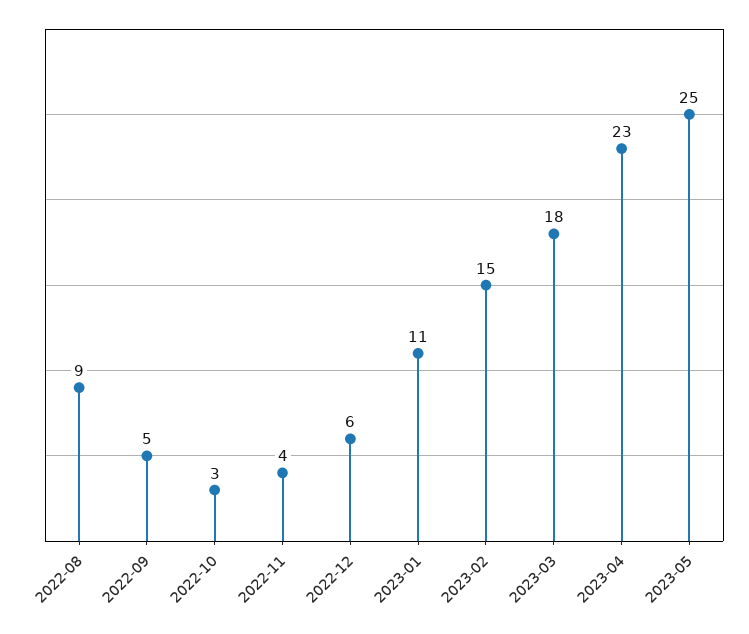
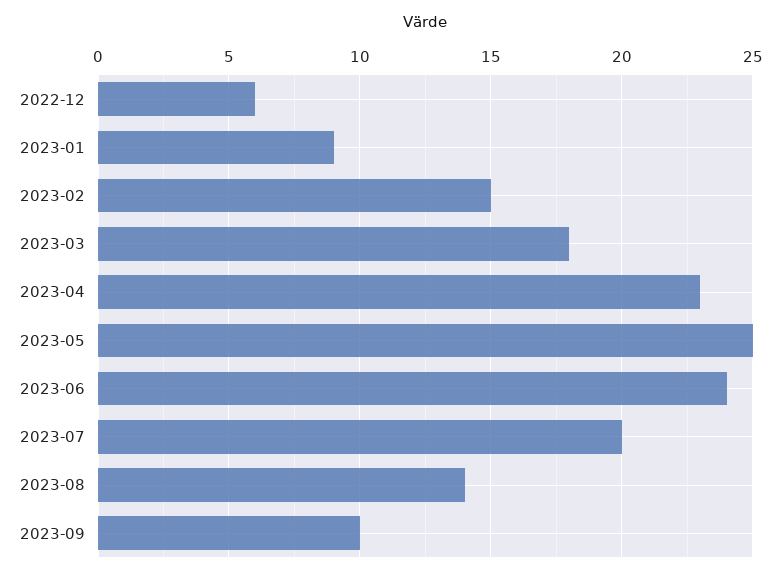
2022-08: 9 -> none
2022-09: 5 -> none
2022-10: 3 -> none
2022-11: 4 -> none
2023-01: 11 -> 9
2023-06: none -> 24
2023-07: none -> 20
2023-08: none -> 14
2023-09: none -> 10

